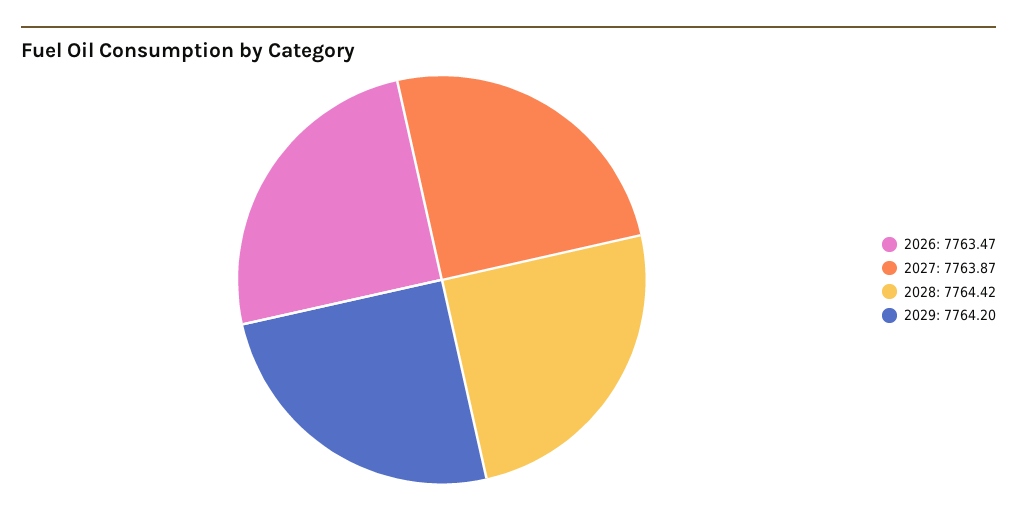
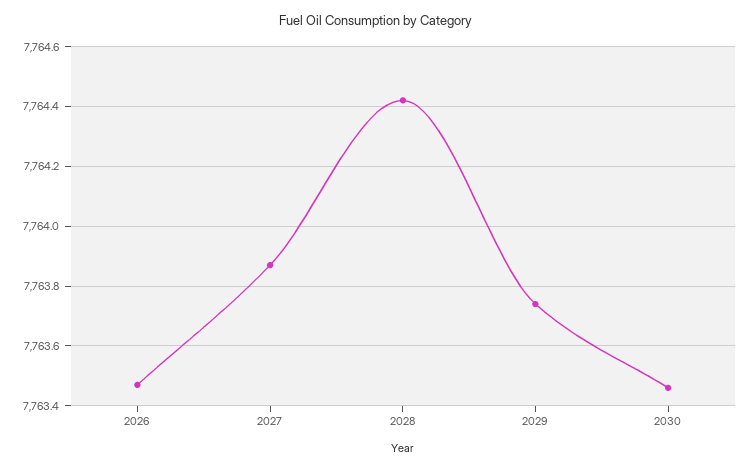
2029: 7764.2 -> 7763.75
2030: none -> 7763.45

